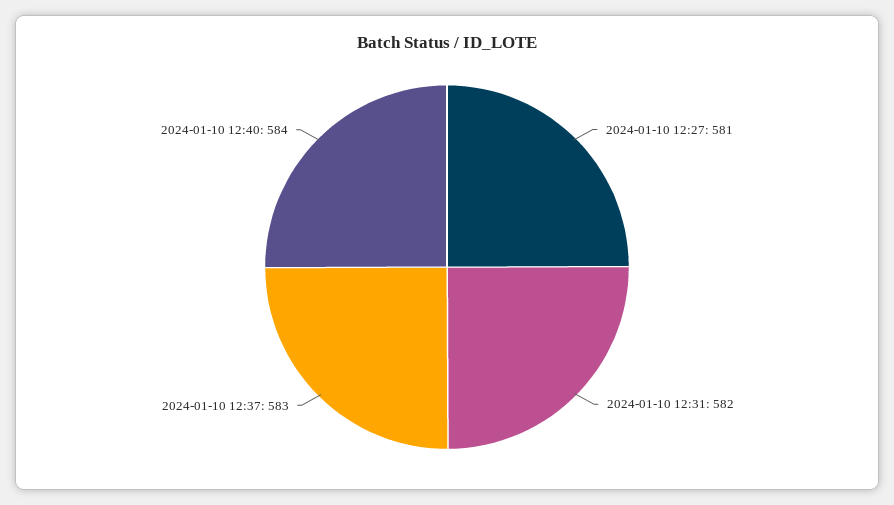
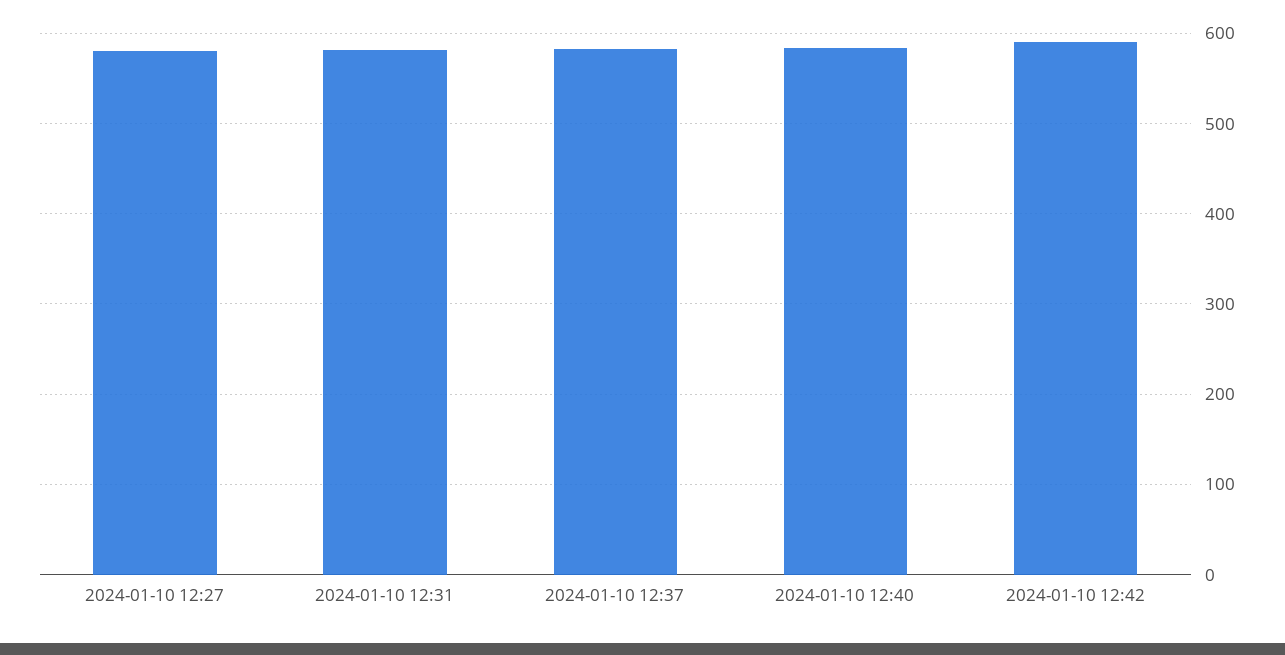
2024-01-10 12:42: none -> 590

